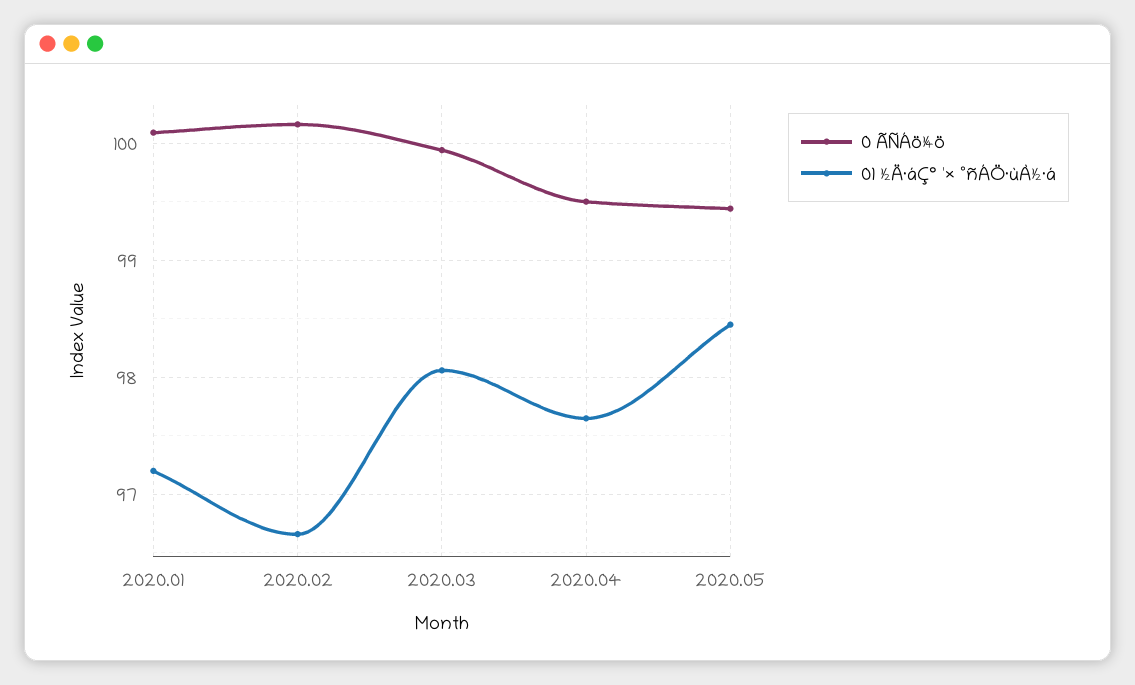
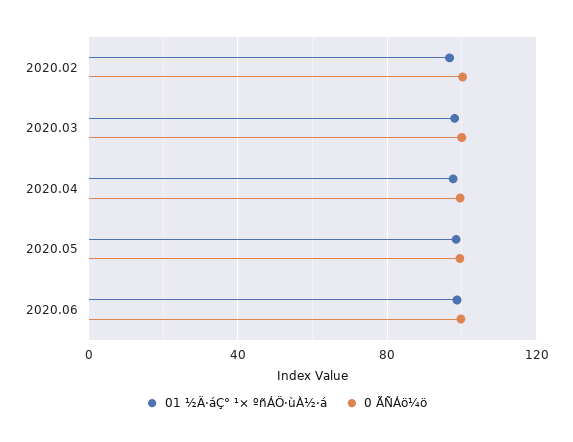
0 ÃÑÁö¼ö, 2020.01: 100.1 -> none
01 ½Ä·áÇ° ¹× ºñÁÖ·ùÀ½·á, 2020.01: 97.2 -> none
01 ½Ä·áÇ° ¹× ºñÁÖ·ùÀ½·á, 2020.06: none -> 100
0 ÃÑÁö¼ö, 2020.06: none -> 100

